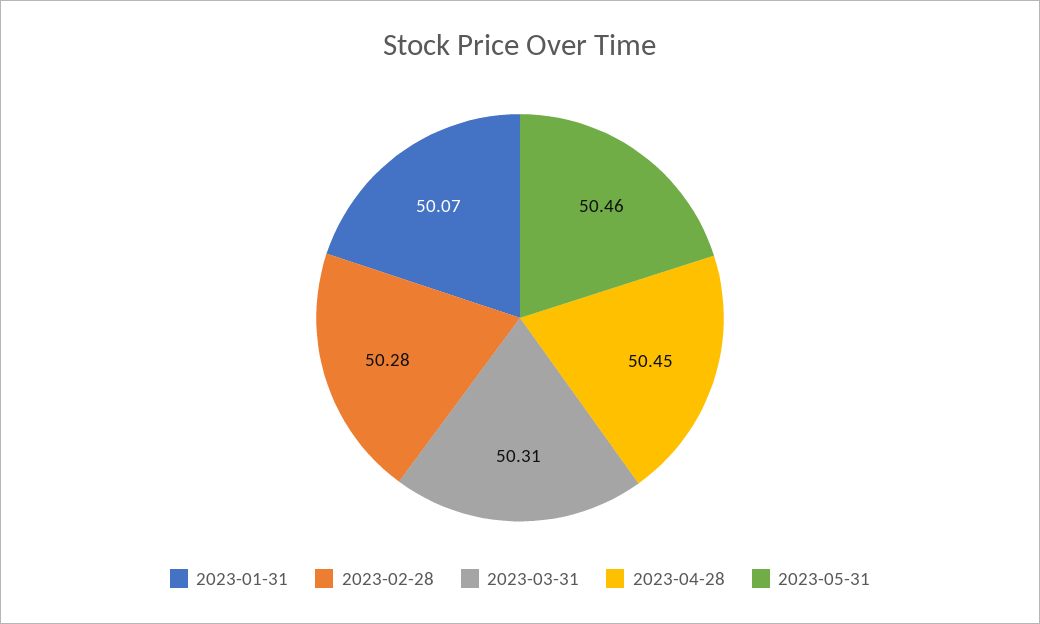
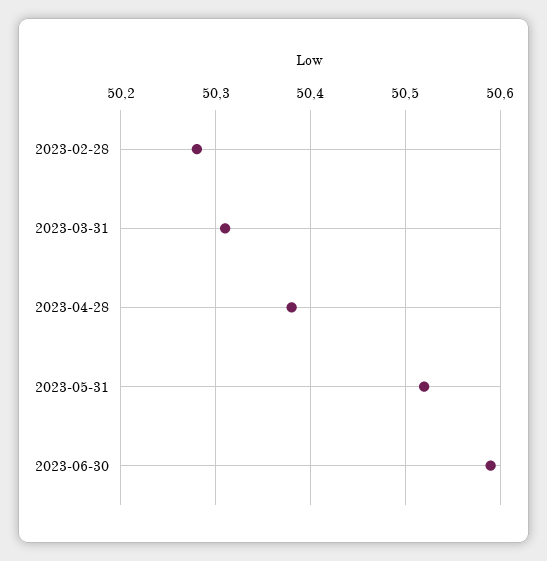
2023-01-31: 50.07 -> none
2023-04-28: 50.45 -> 50.38
2023-05-31: 50.46 -> 50.52
2023-06-30: none -> 50.59

